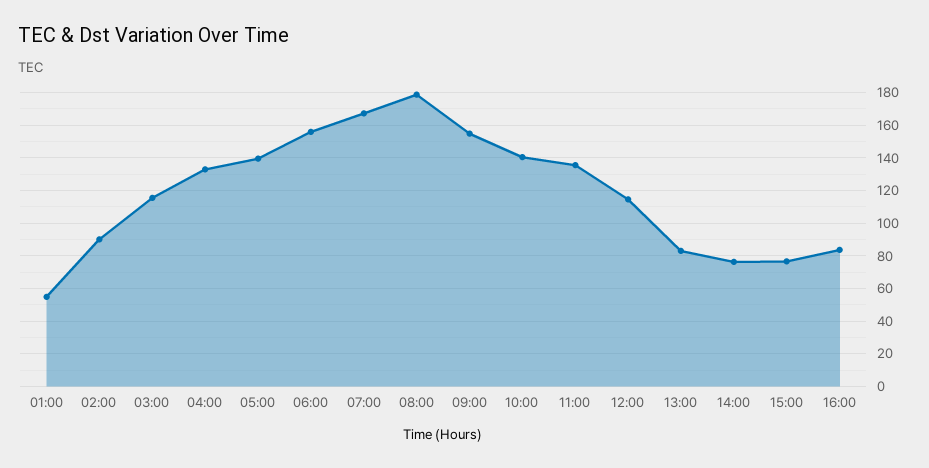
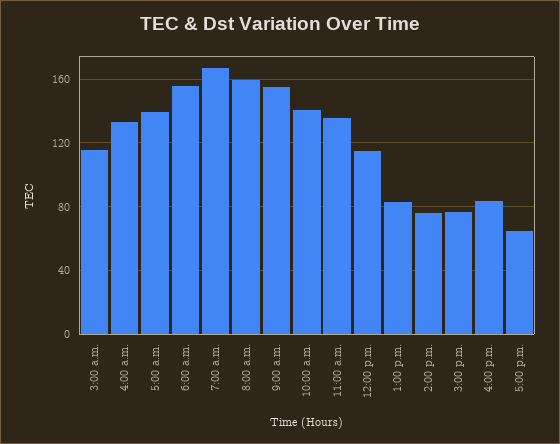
01:00: 55 -> none
02:00: 90 -> none
08:00: 180 -> 160
5:00 p.m.: none -> 65

